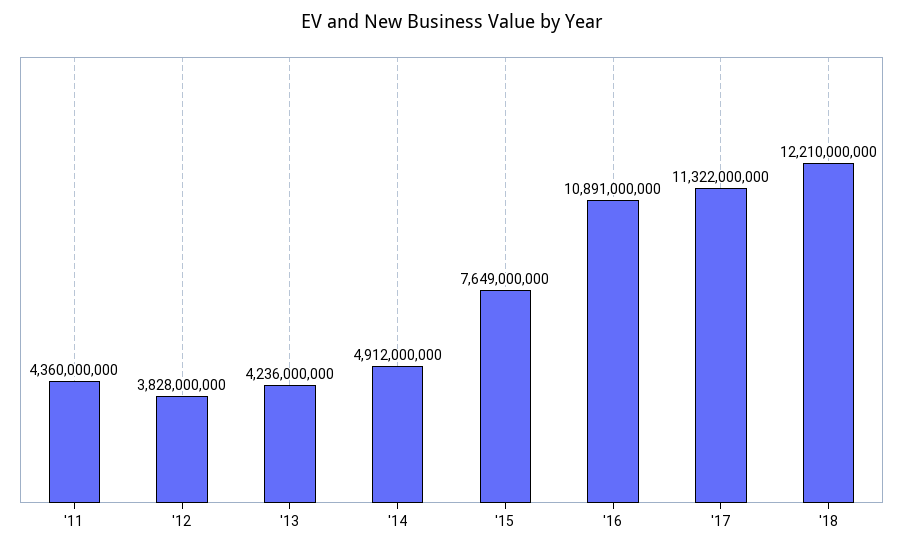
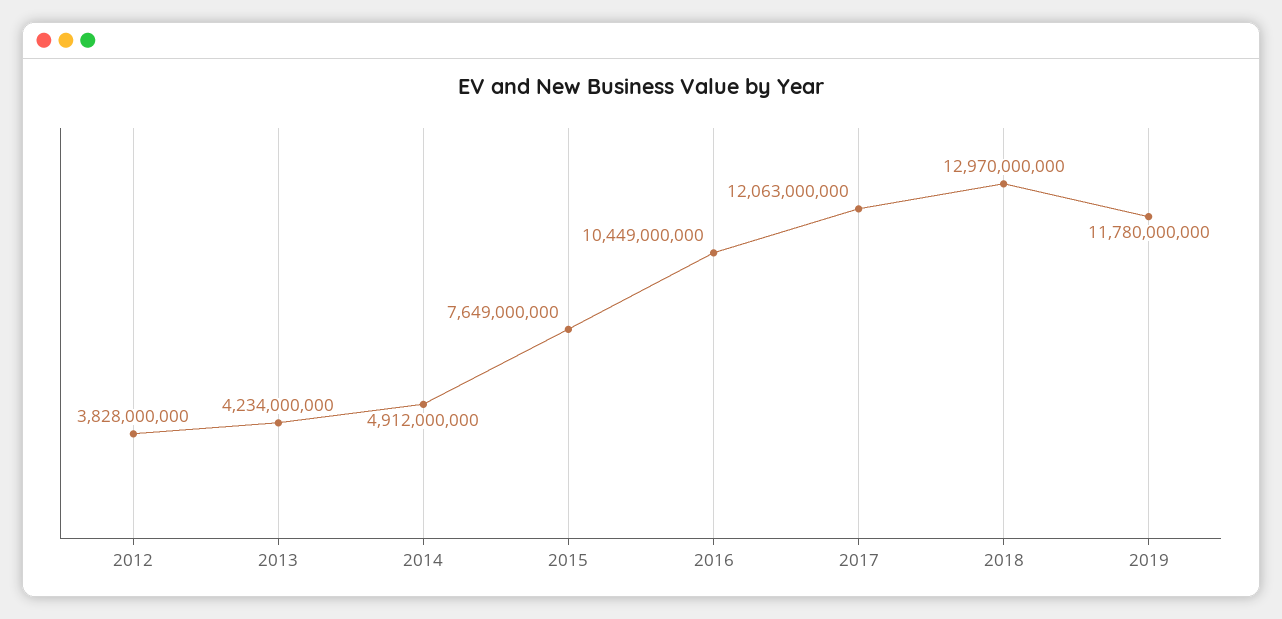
'11: 4360000000 -> none
'13: 4236000000 -> 4234000000
'16: 10891000000 -> 10449000000
'17: 11322000000 -> 12063000000
'18: 12210000000 -> 12970000000
2019: none -> 11780000000

